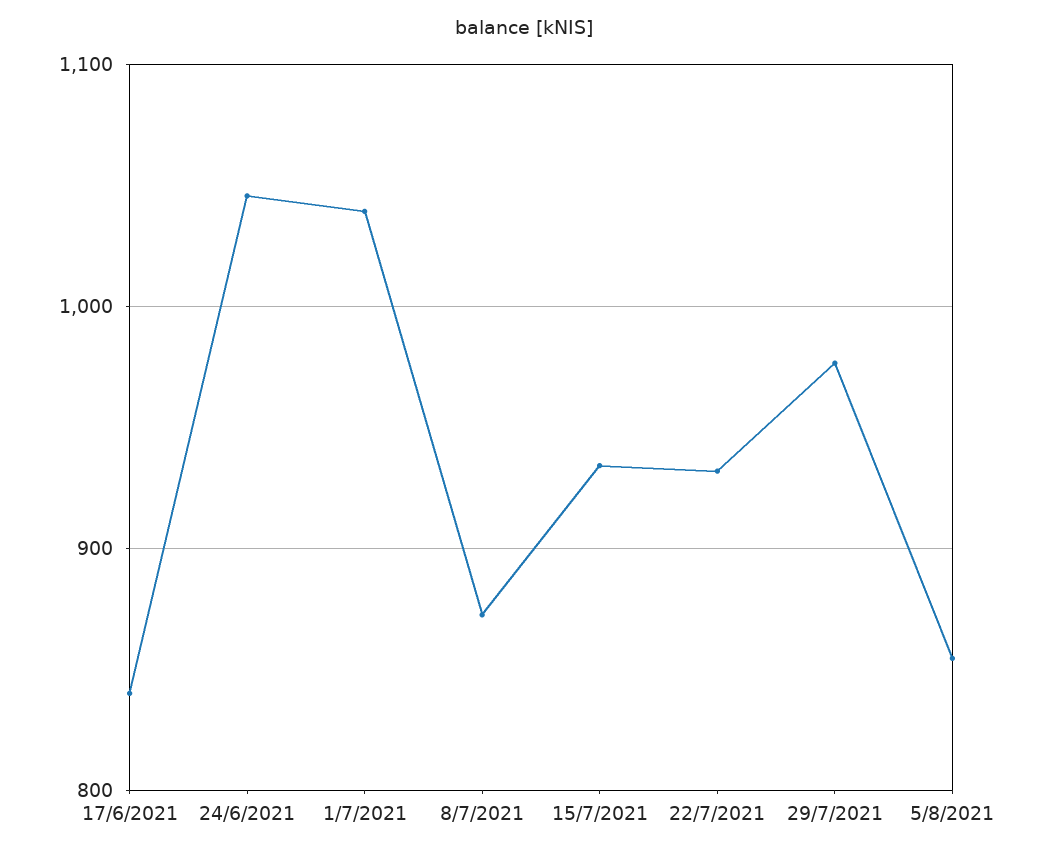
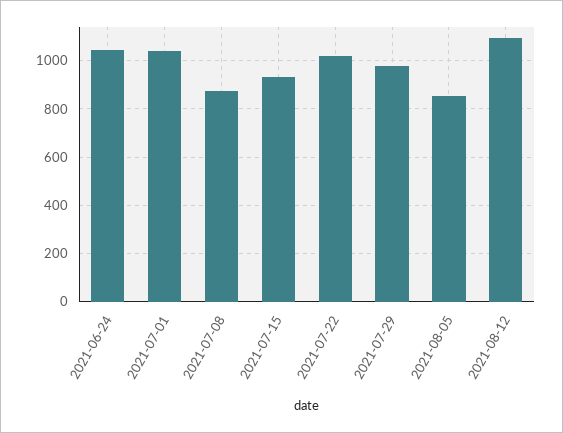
17/6/2021: 840 -> none
22/7/2021: 930 -> 1025
2021-08-12: none -> 1100

